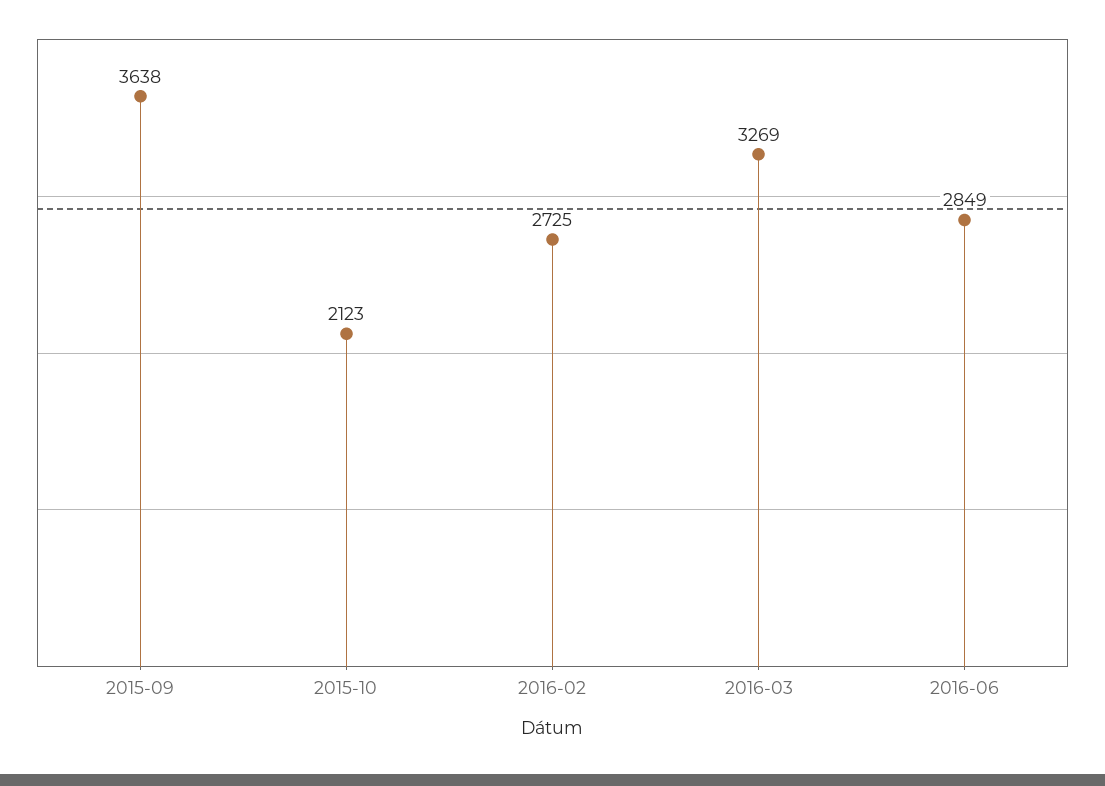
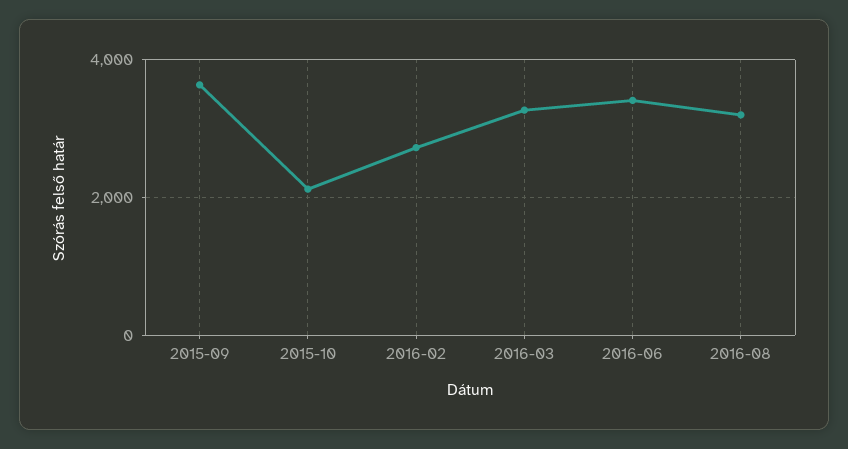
2016-06: 2849 -> 3400
2016-08: none -> 3200

